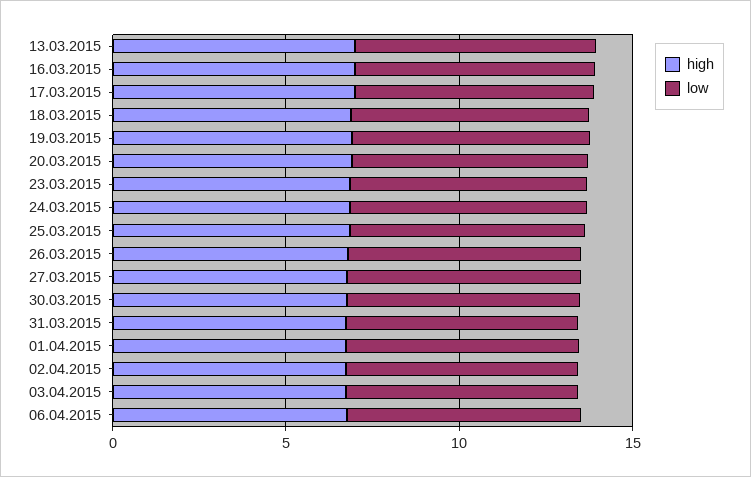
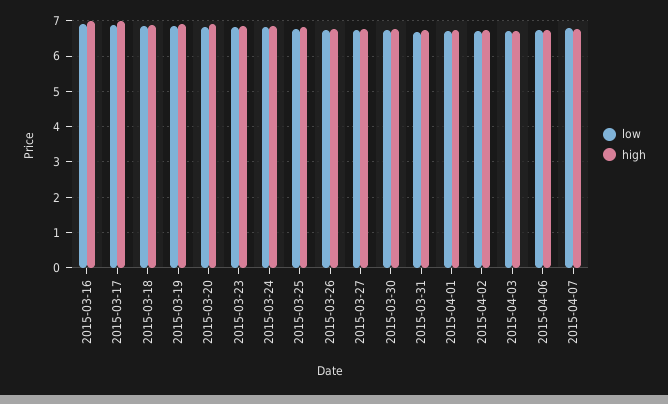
high, 13.03.2015: 7 -> none
low, 13.03.2015: 7 -> none
low, 2015-04-07: none -> 6.8
high, 2015-04-07: none -> 6.8

